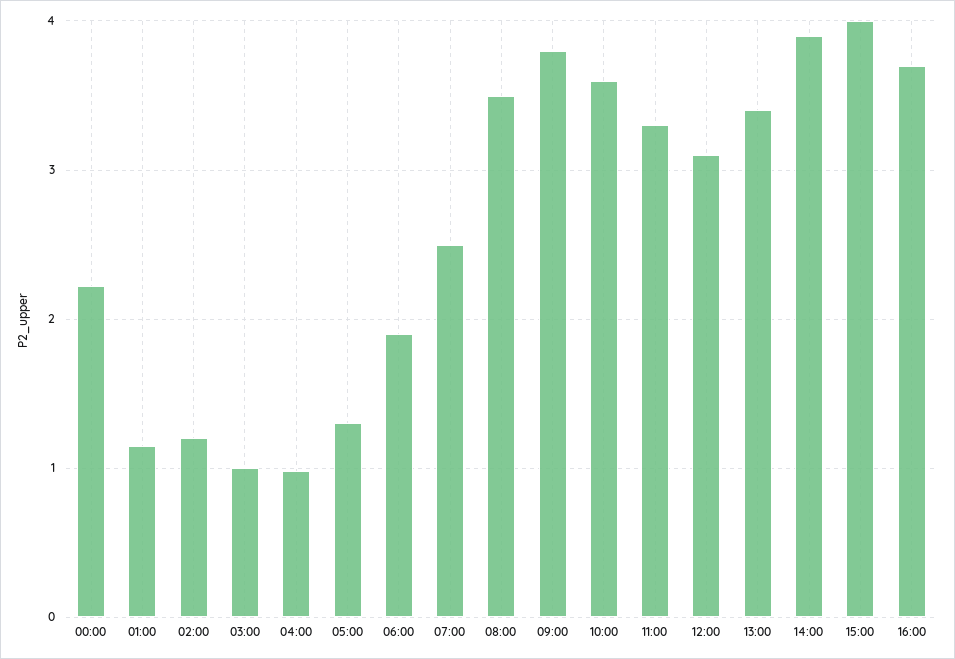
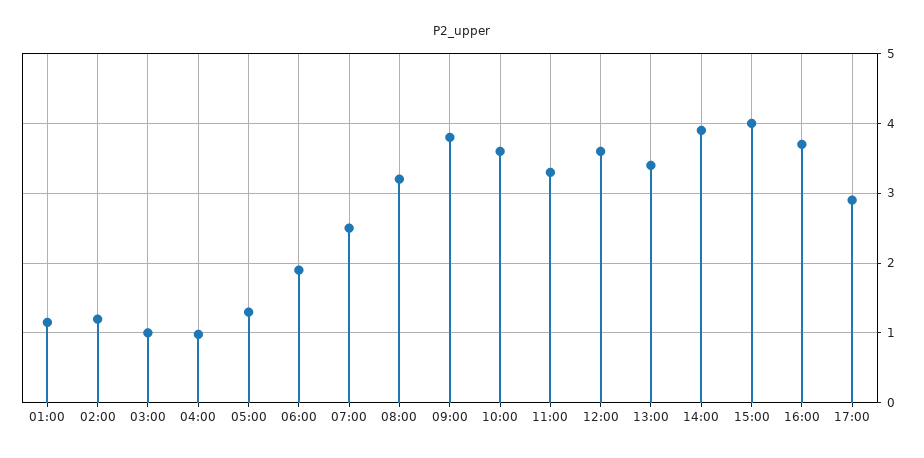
00:00: 2.2 -> none
08:00: 3.5 -> 3.2
12:00: 3.1 -> 3.6
17:00: none -> 2.9

